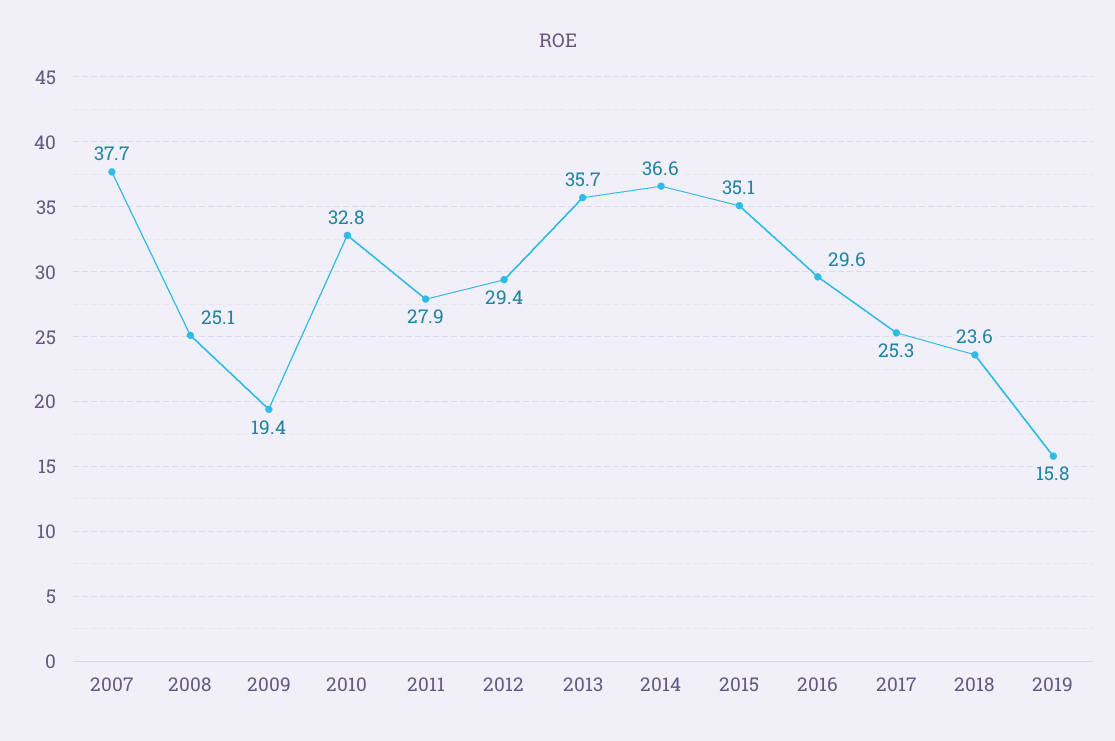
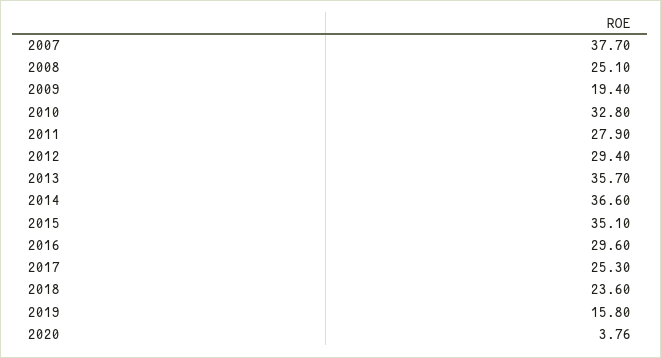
2020: none -> 3.76

